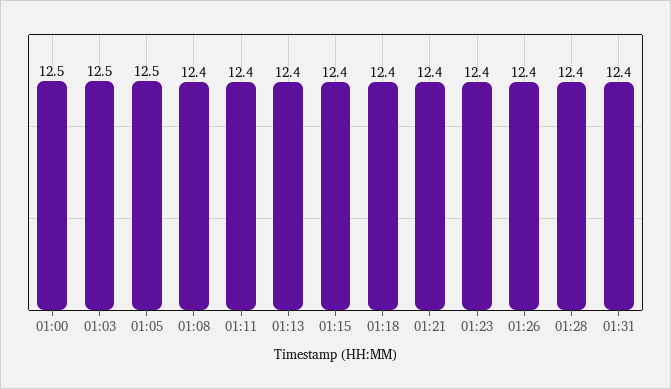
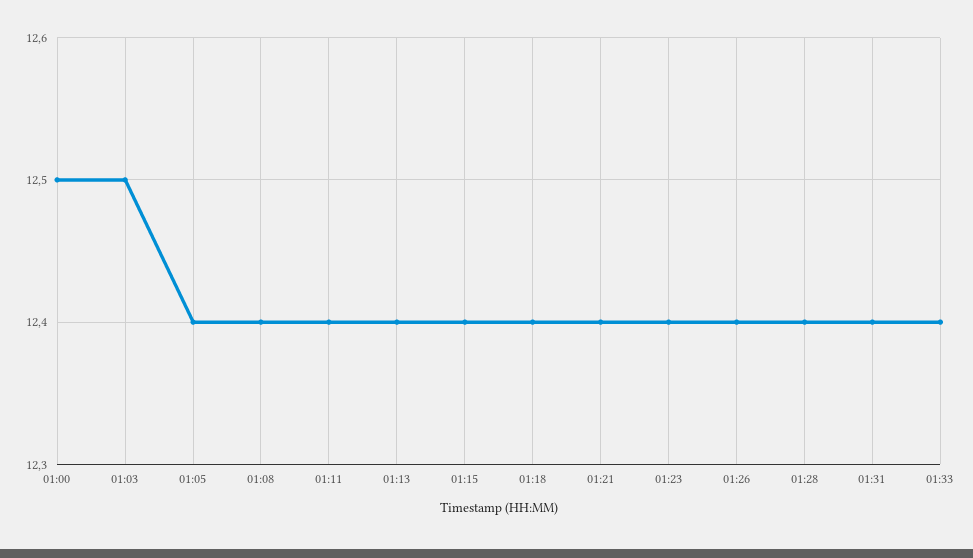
01:05: 12.5 -> 12.4
01:33: none -> 12.4

